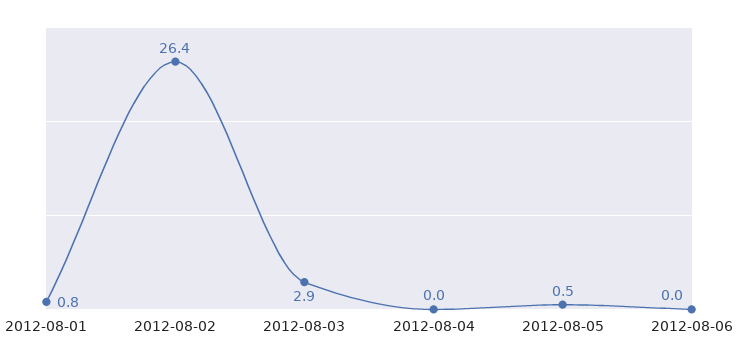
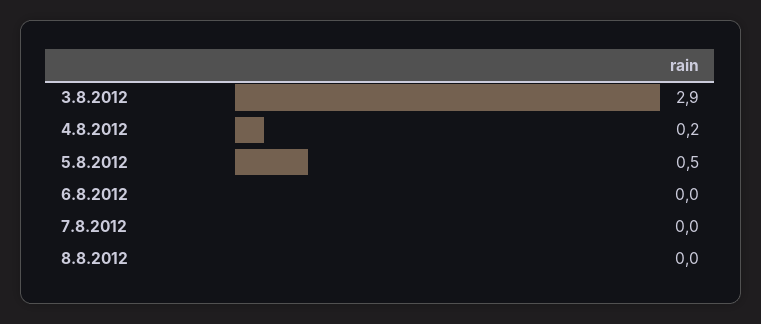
2012-08-01: 0.8 -> none
2012-08-02: 26.4 -> none
2012-08-04: 0 -> 0.2
7.8.2012: none -> 0
8.8.2012: none -> 0

